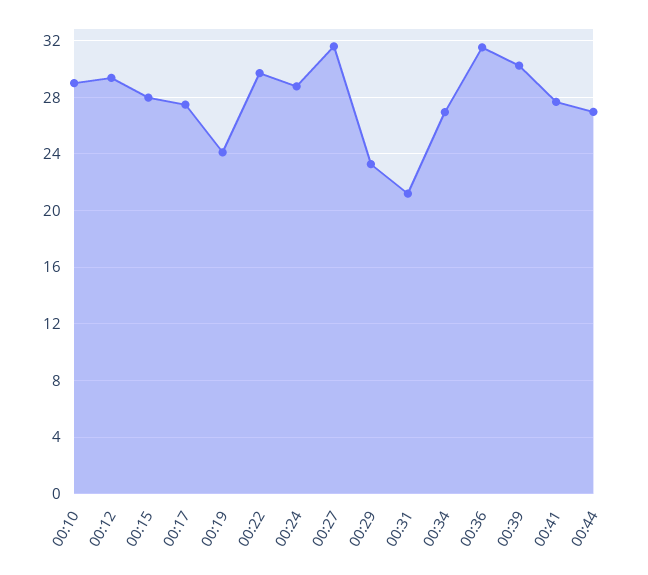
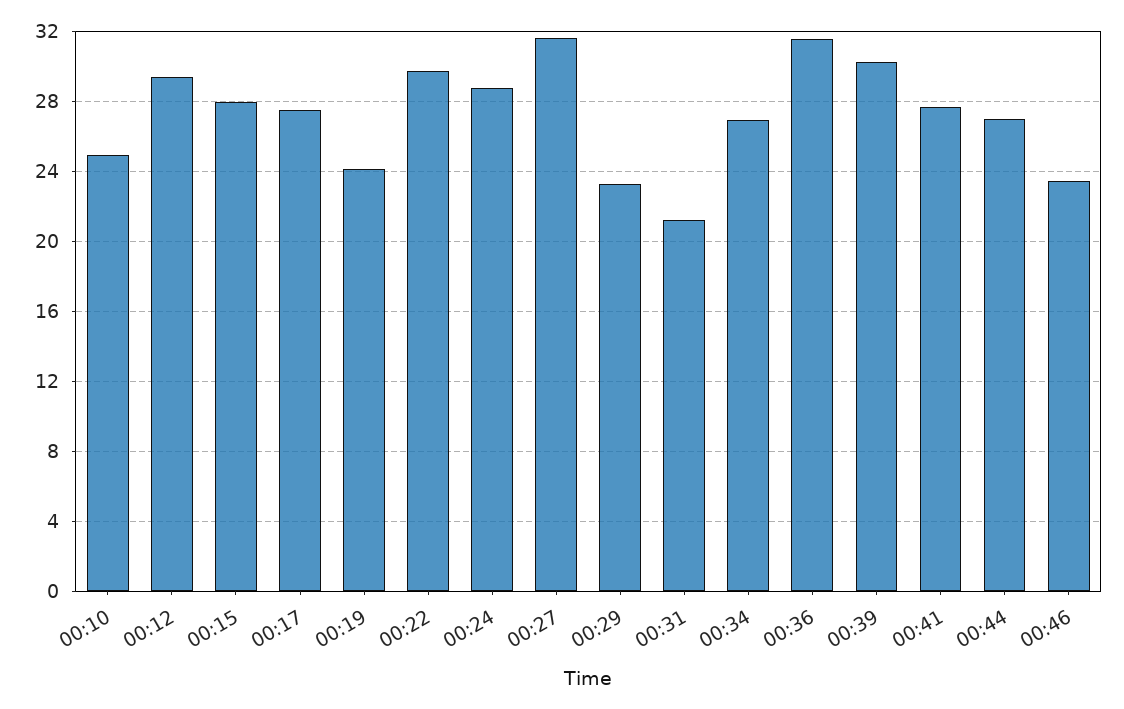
00:10: 29 -> 25
00:46: none -> 23.5

